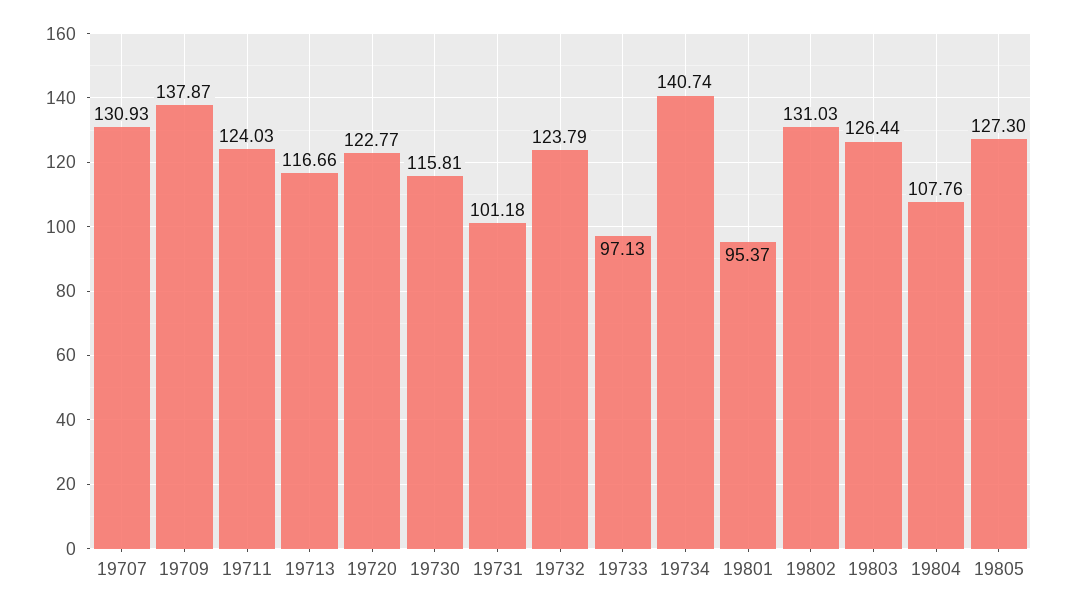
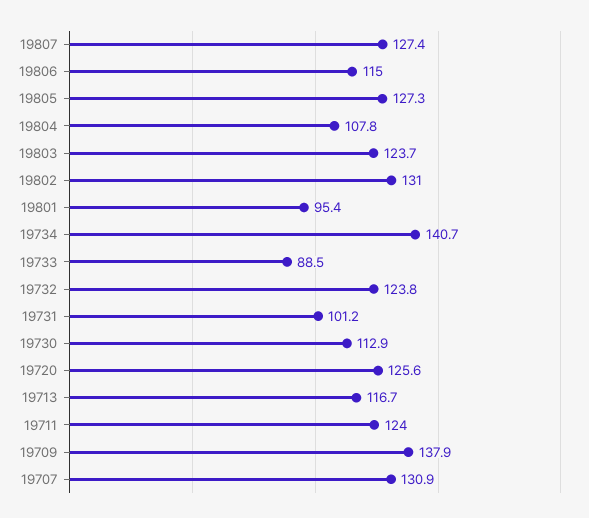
19720: 122.77 -> 125.6
19730: 115.81 -> 112.9
19733: 97.13 -> 88.5
19803: 126.44 -> 123.7
19807: none -> 127.4
19806: none -> 115

